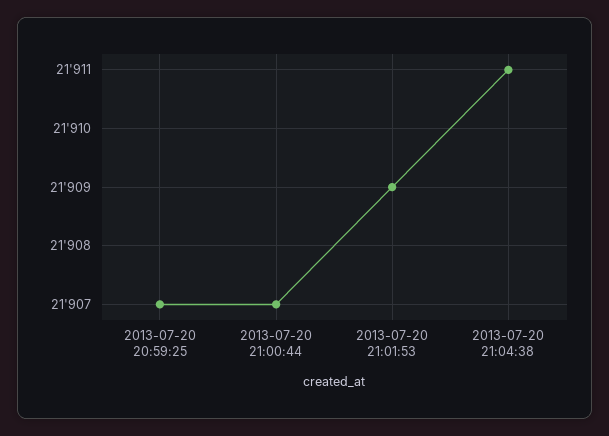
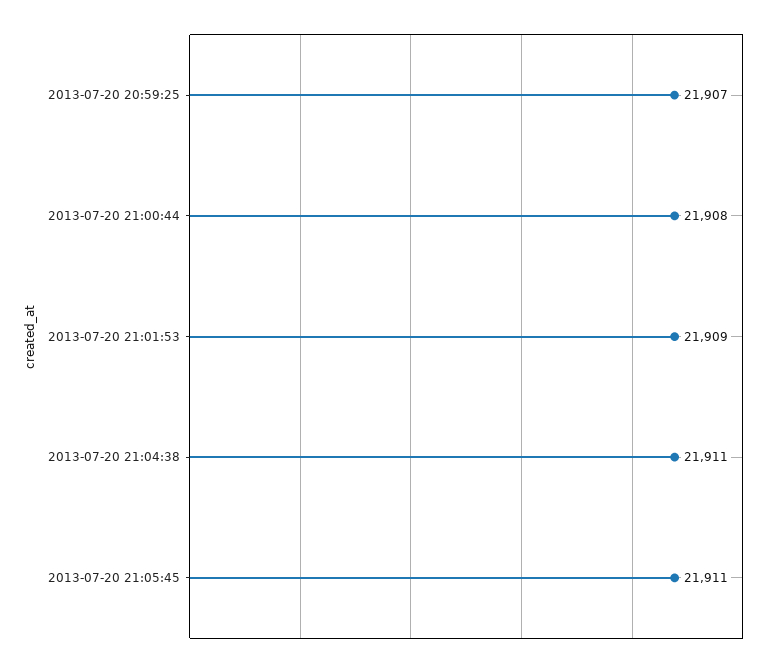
2013-07-20 21:00:44: 21907 -> 21908
2013-07-20 21:05:45: none -> 21911

